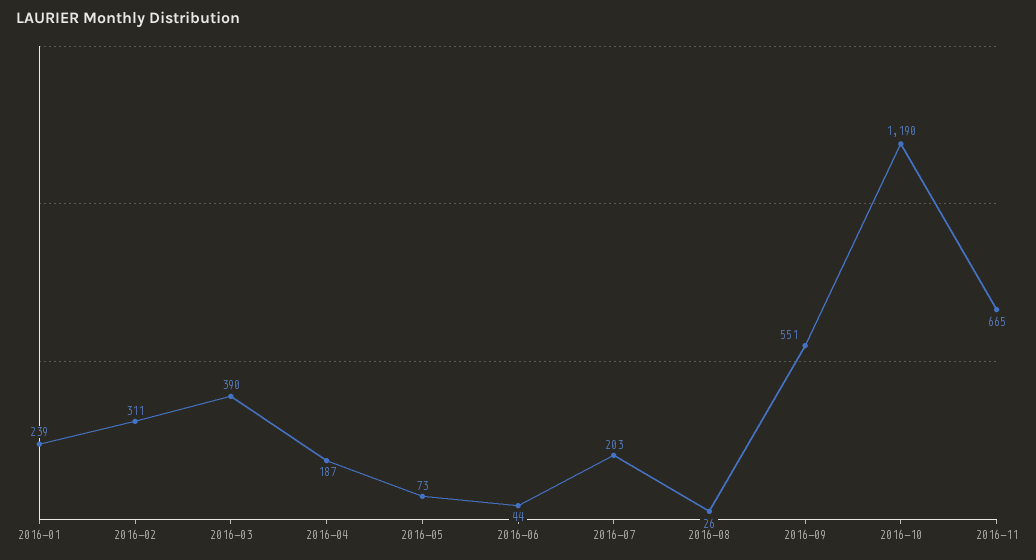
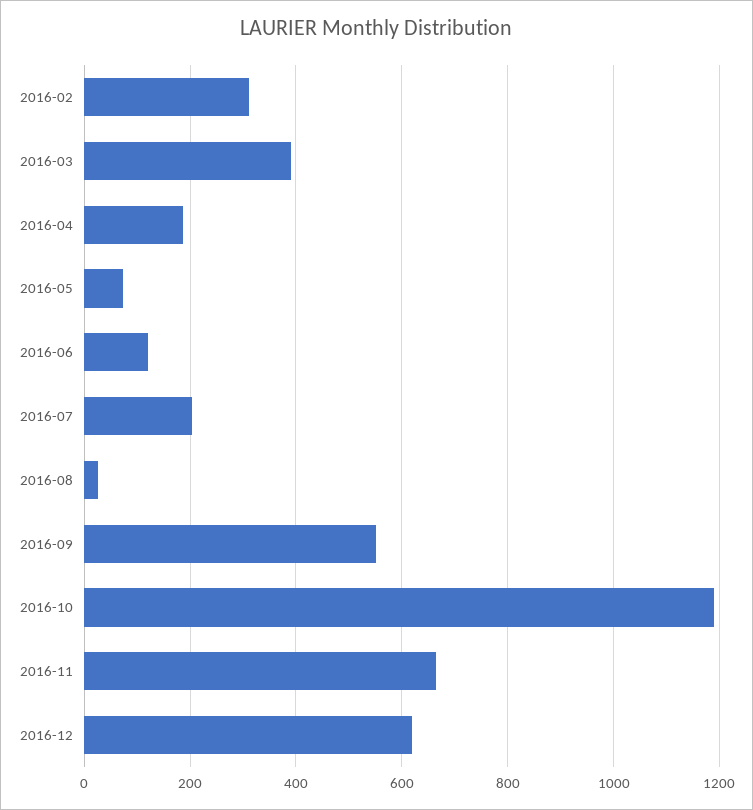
2016-01: 239 -> none
2016-06: 44 -> 120
2016-12: none -> 620

